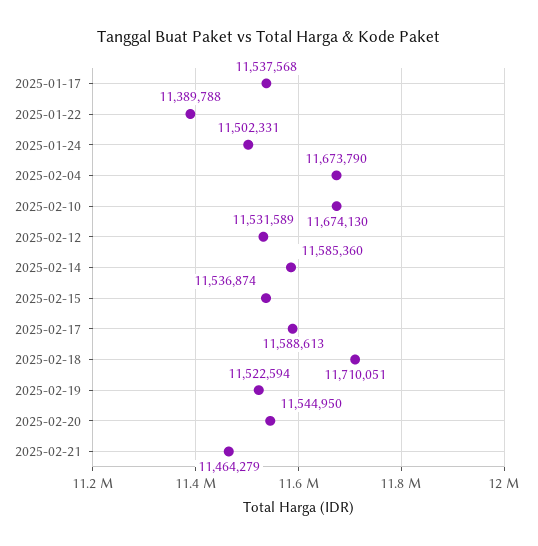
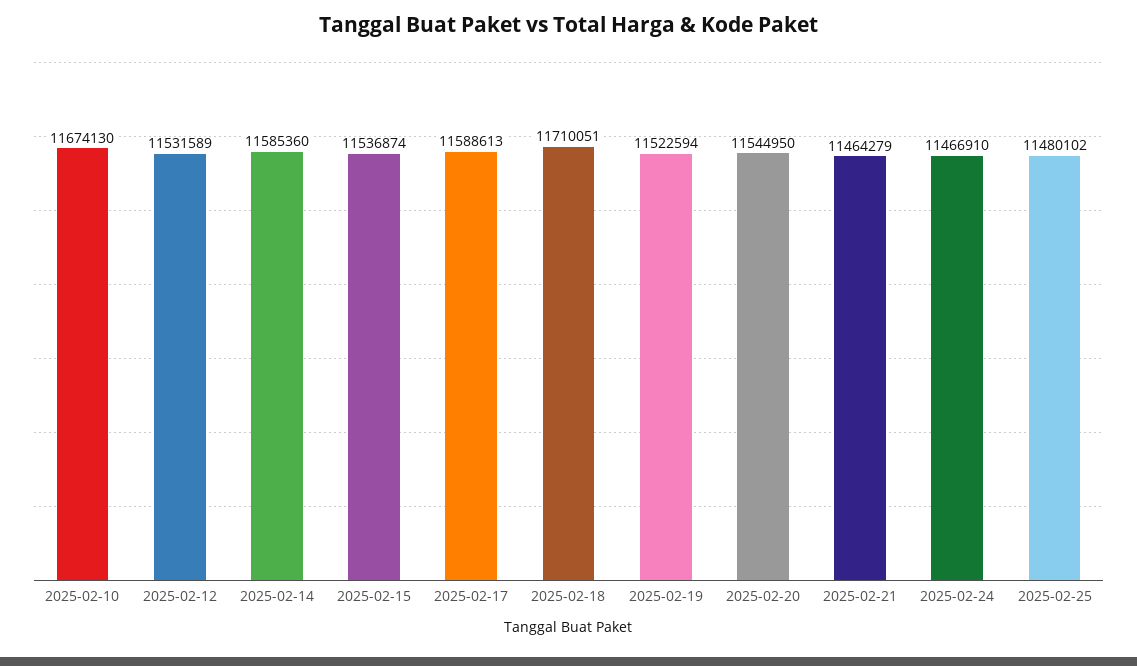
2025-01-17: 11537568 -> none
2025-01-22: 11389788 -> none
2025-01-24: 11502331 -> none
2025-02-04: 11673790 -> none
2025-02-24: none -> 11466910
2025-02-25: none -> 11480102

